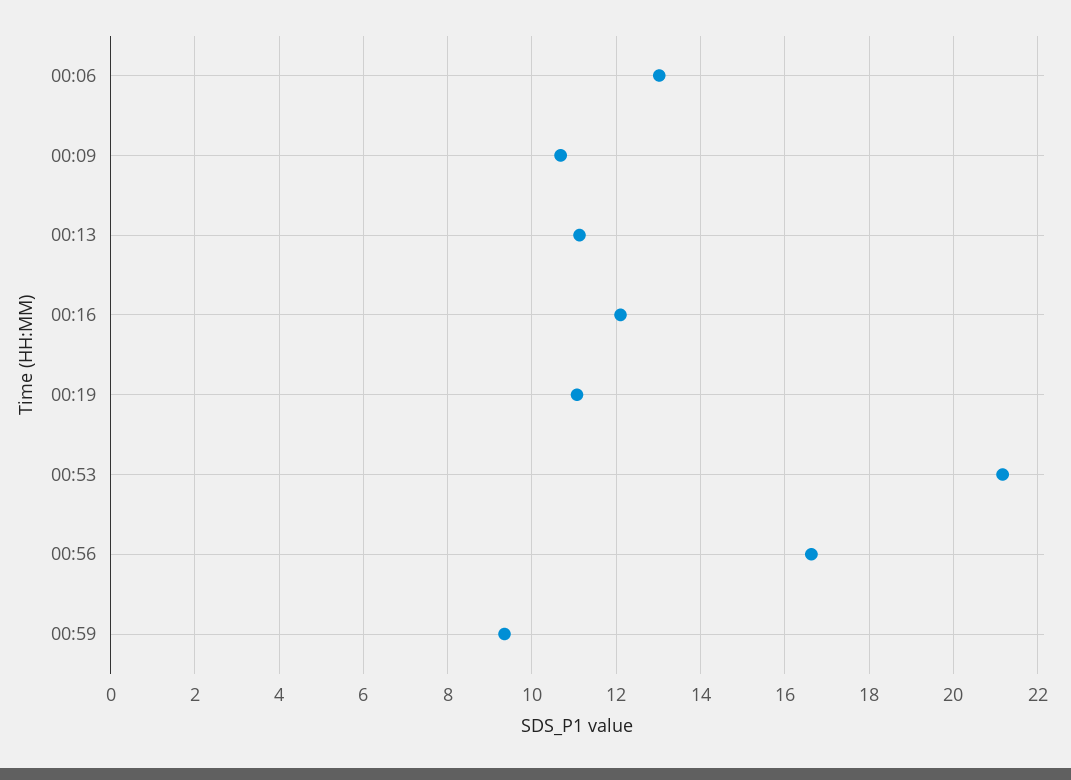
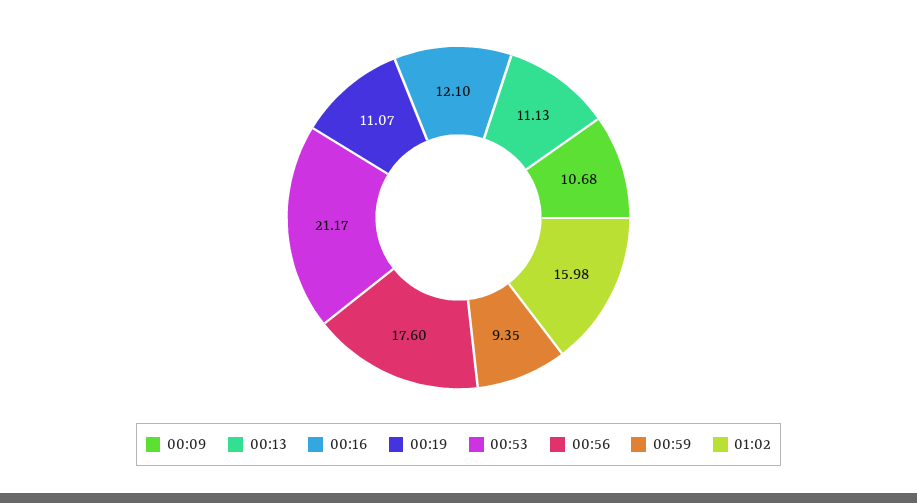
00:06: 13 -> none
00:56: 16.6 -> 17.6
01:02: none -> 15.98

